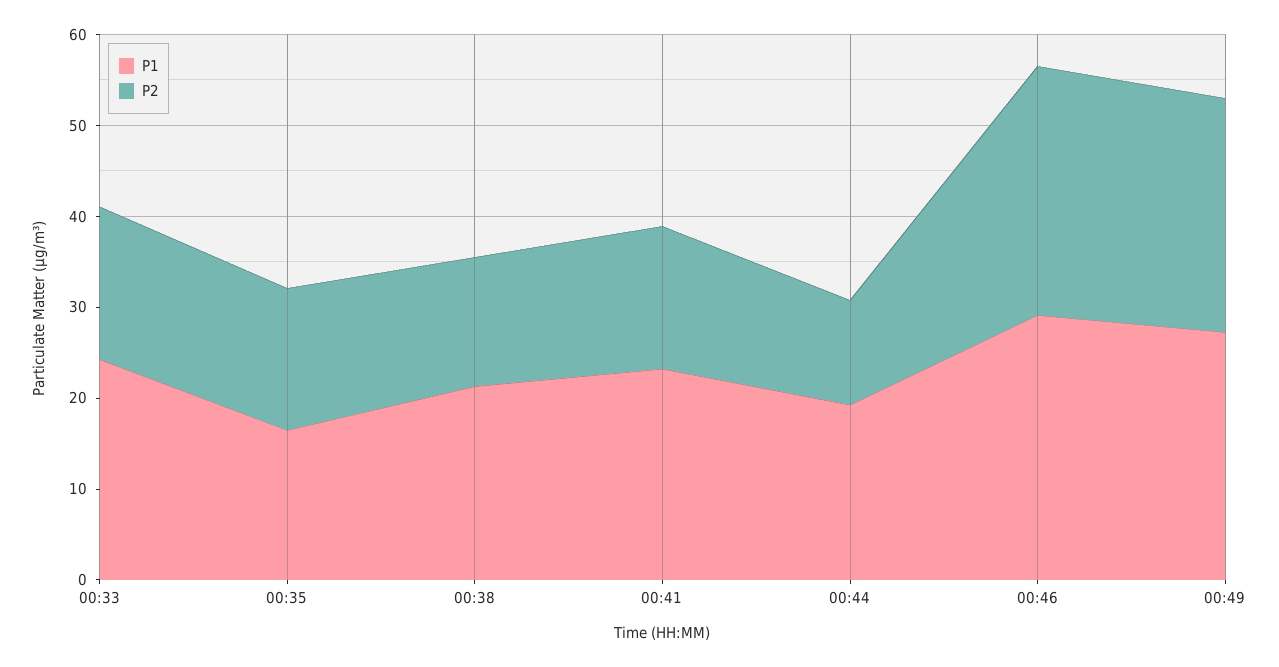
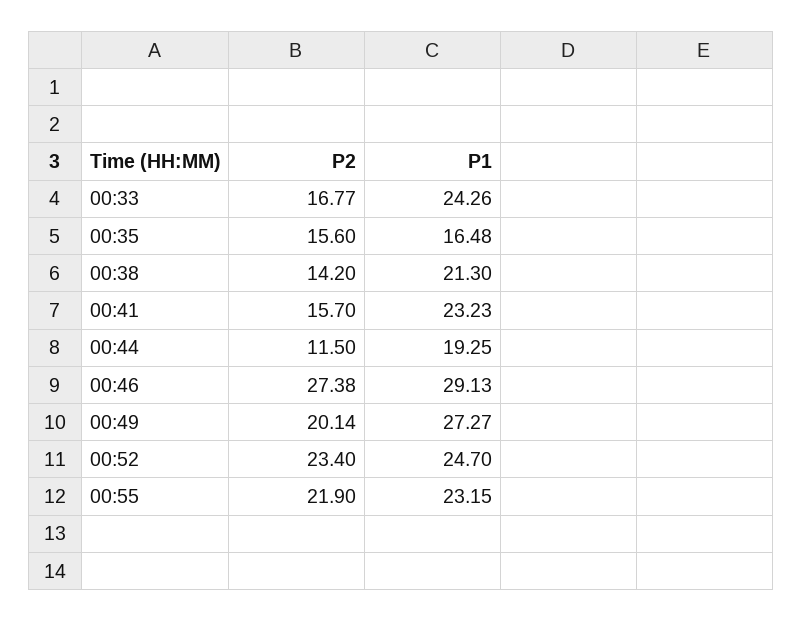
P2, 00:49: 26 -> 20.14
P2, 00:52: none -> 23.4
P1, 00:52: none -> 24.7
P2, 00:55: none -> 21.9
P1, 00:55: none -> 23.15

